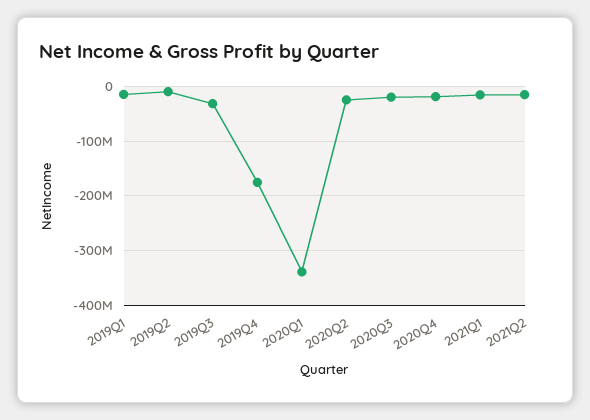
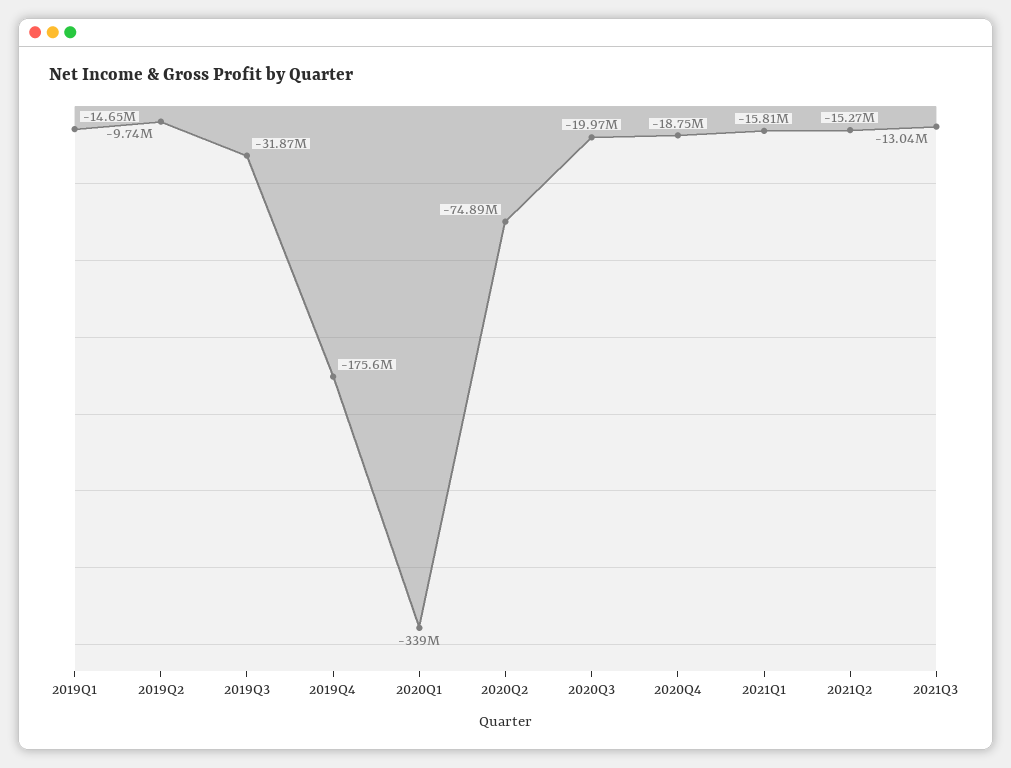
2020Q2: -20000000 -> -74890000
2021Q3: none -> -13040000

